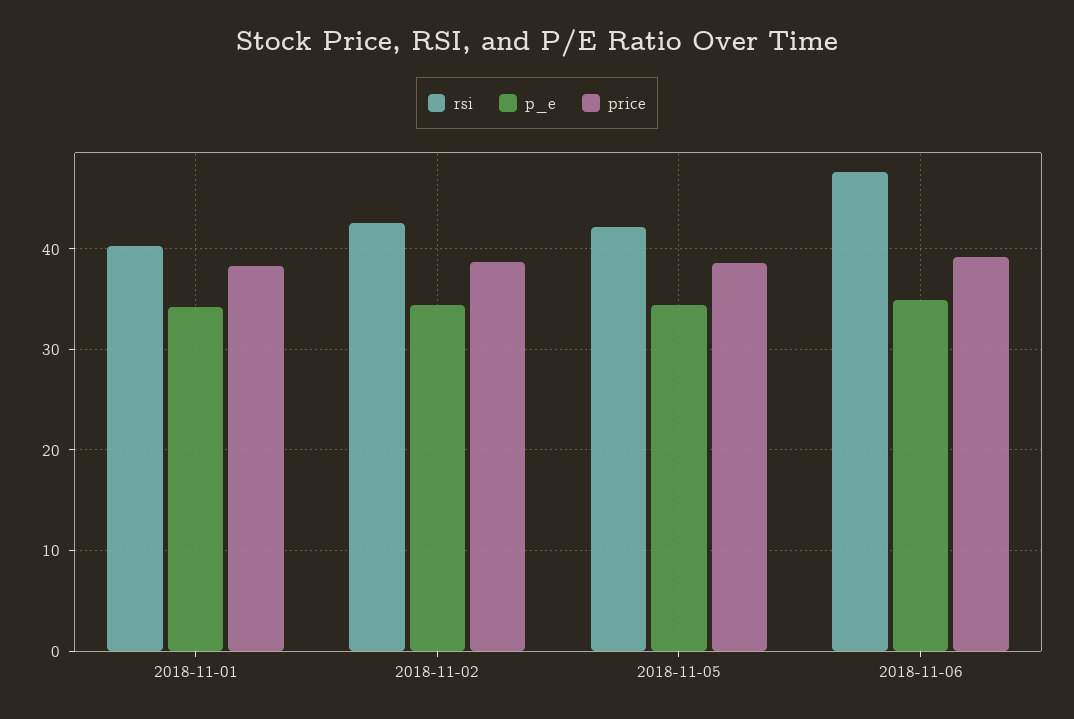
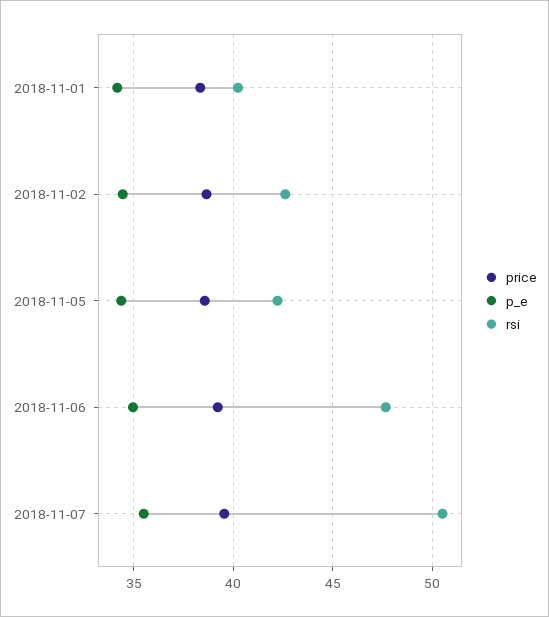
price, 2018-11-07: none -> 39.5
p_e, 2018-11-07: none -> 35.5
rsi, 2018-11-07: none -> 50.5

